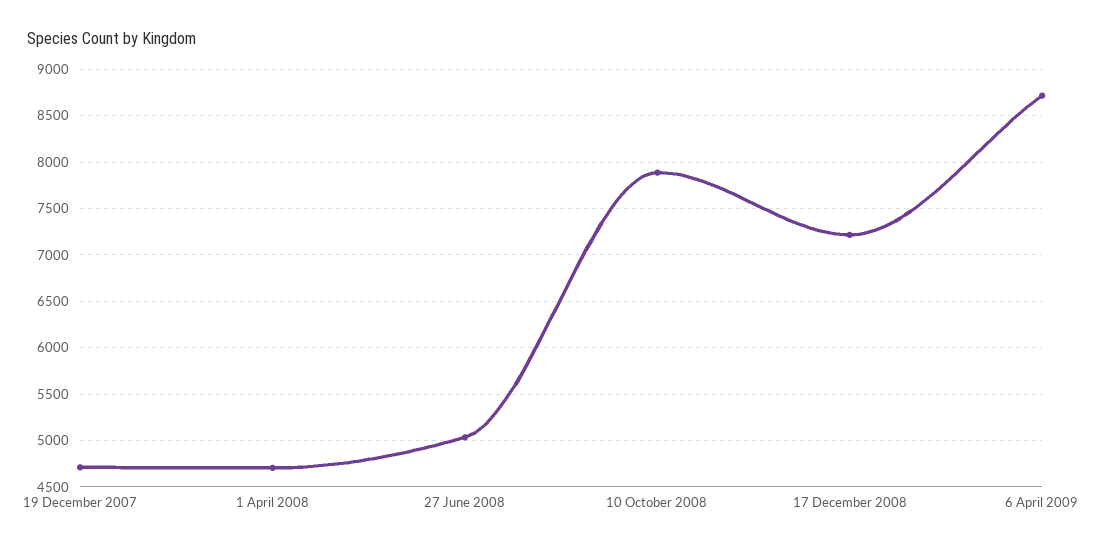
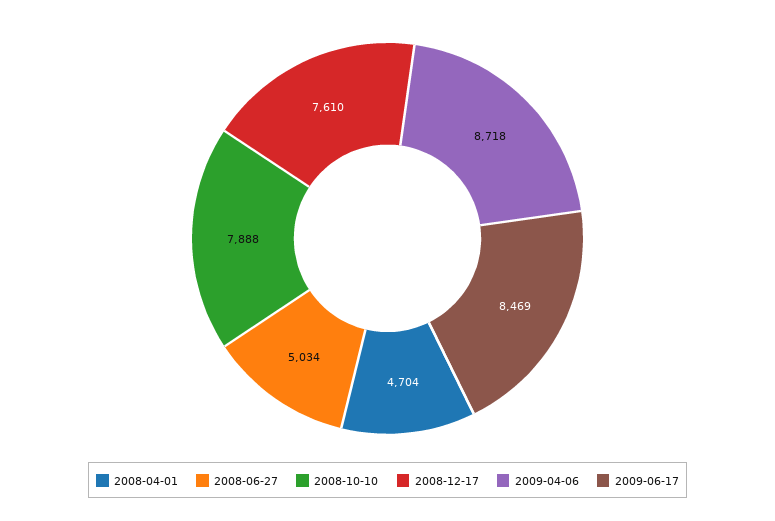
19 December 2007: 4700 -> none
17 December 2008: 7200 -> 7610
2009-06-17: none -> 8469

